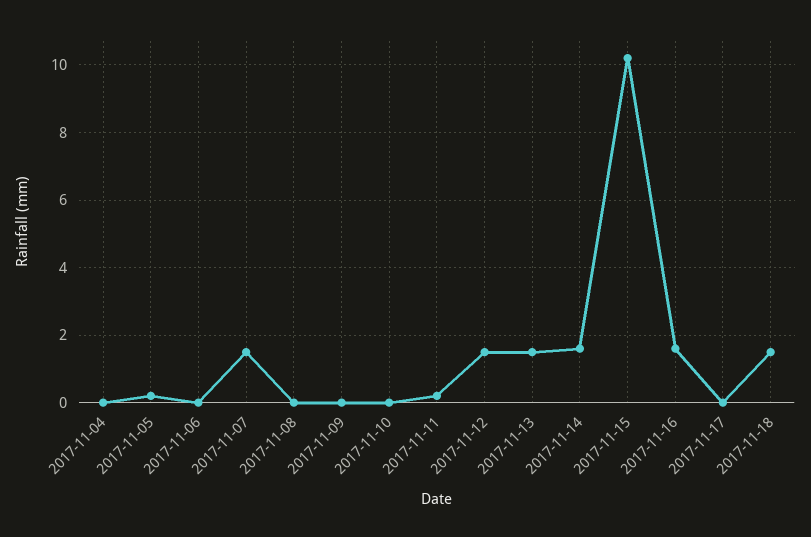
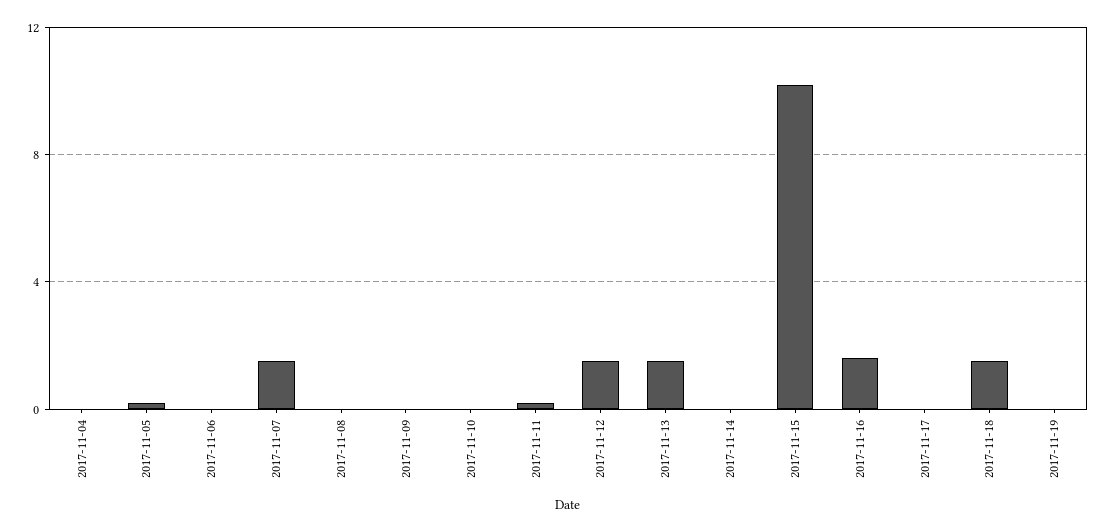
2017-11-14: 1.5 -> 0
2017-11-19: none -> 0

